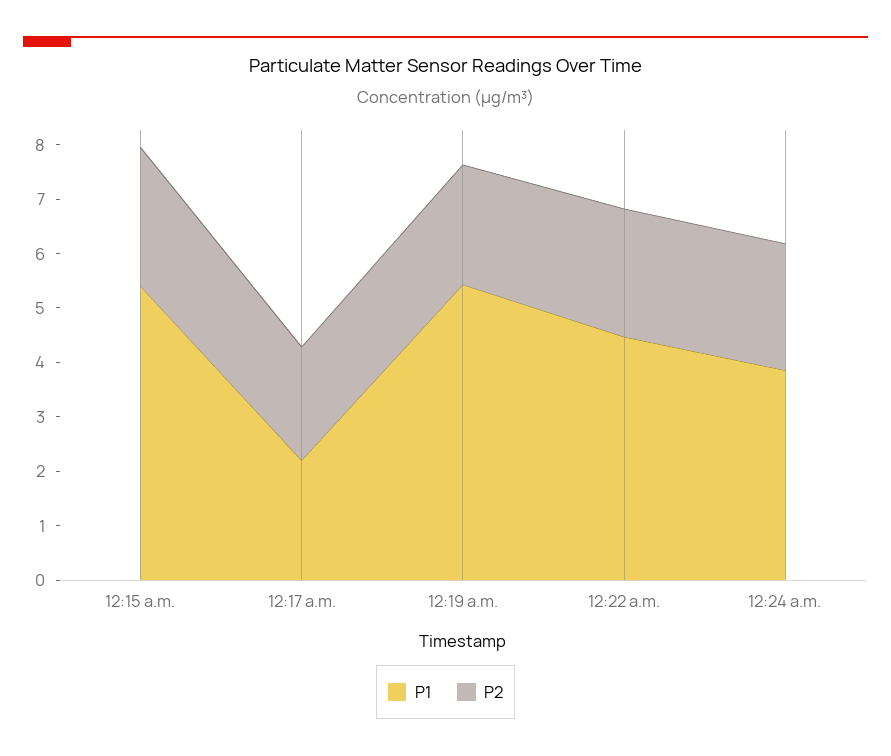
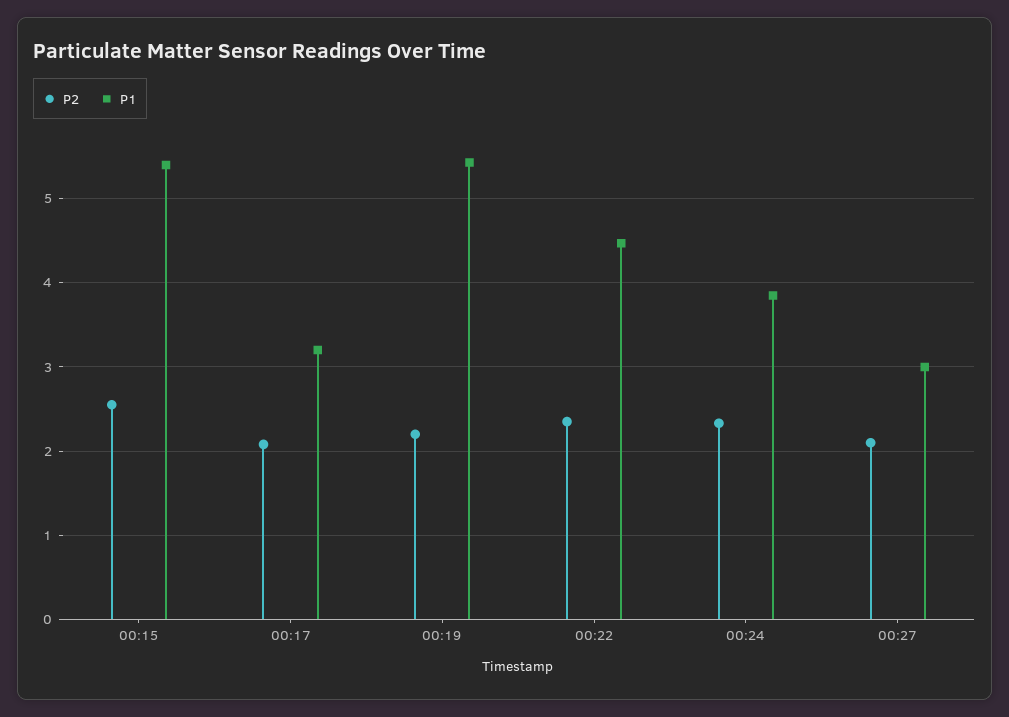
P1, 12:17 a.m.: 2.2 -> 3.2
P2, 00:27: none -> 2.1
P1, 00:27: none -> 3

